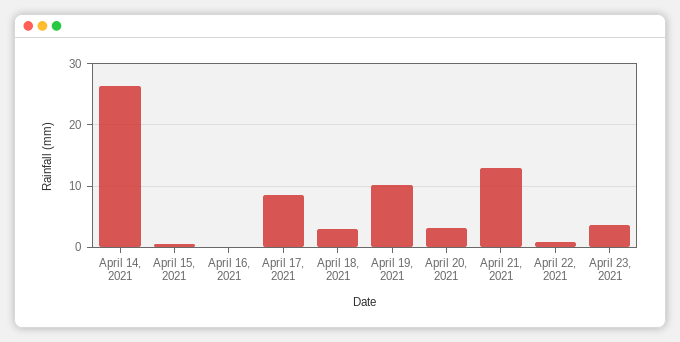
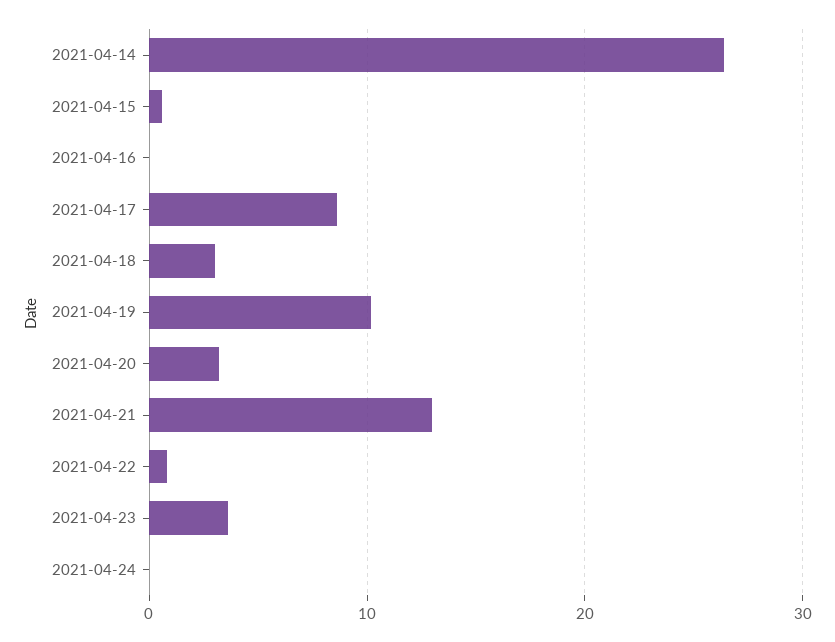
2021-04-24: none -> 0

